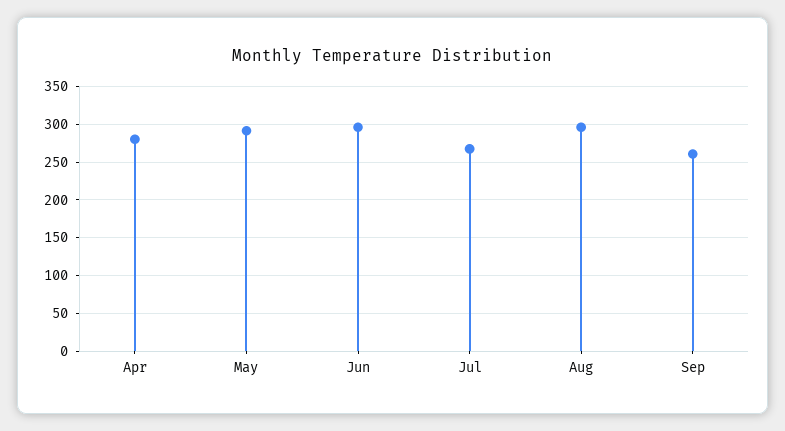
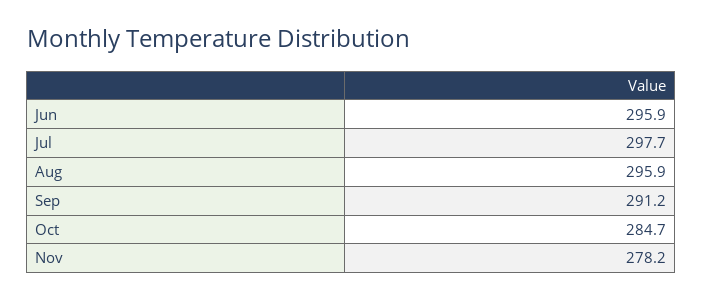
Apr: 280 -> none
May: 290 -> none
Jul: 270 -> 297.7
Sep: 260 -> 291.2
Oct: none -> 284.7
Nov: none -> 278.2

